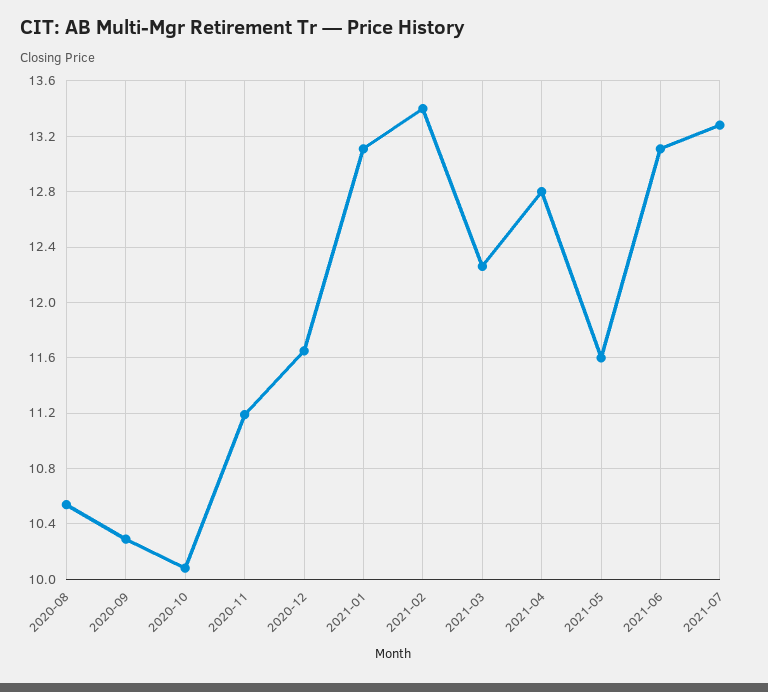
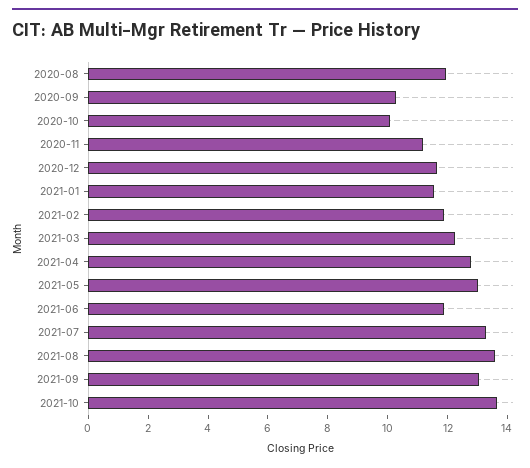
2020-08: 10.55 -> 12
2021-01: 13.1 -> 11.5
2021-02: 13.4 -> 12
2021-05: 11.6 -> 13
2021-06: 13.1 -> 12
2021-08: none -> 13.5
2021-09: none -> 13
2021-10: none -> 13.5

